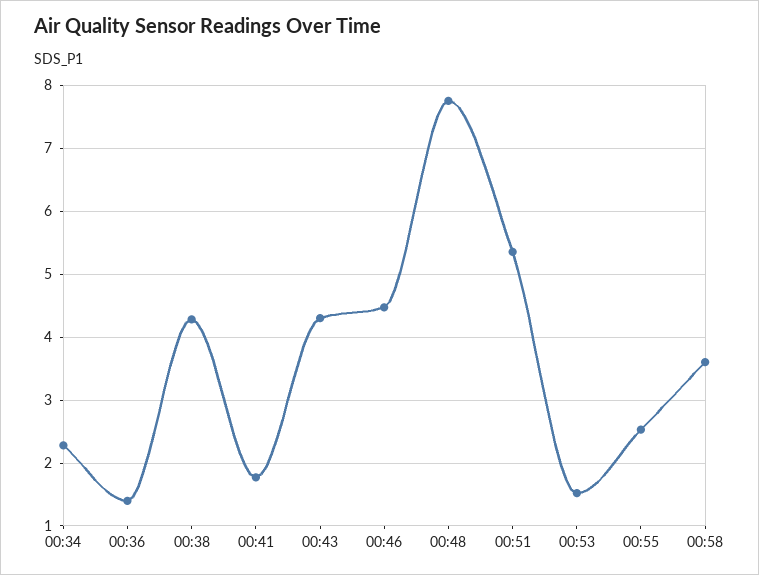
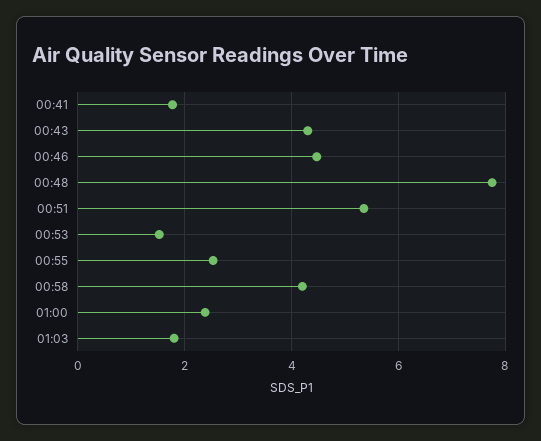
00:34: 2.3 -> none
00:36: 1.4 -> none
00:38: 4.3 -> none
00:58: 3.6 -> 4.2
01:00: none -> 2.4
01:03: none -> 1.8

